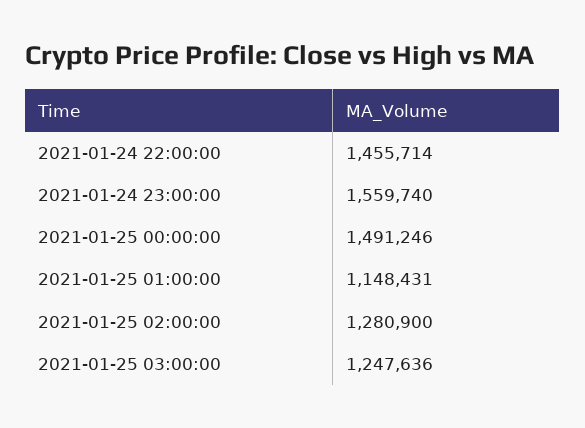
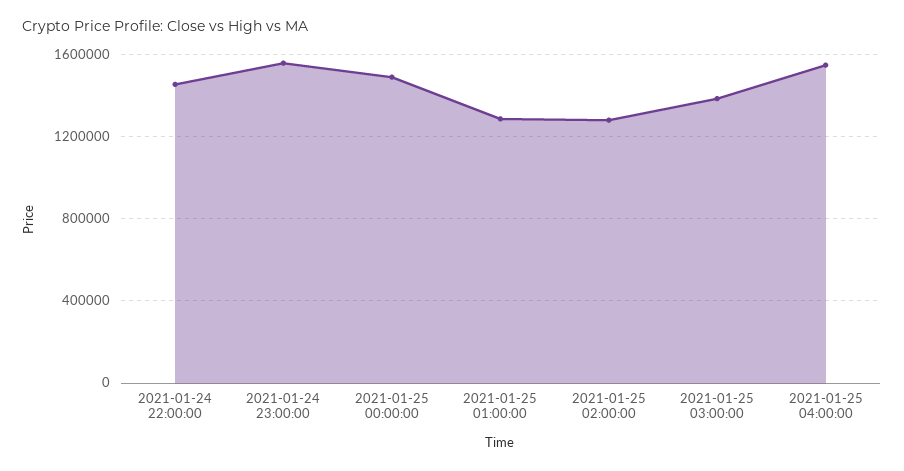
2021-01-25 01:00:00: 1148431 -> 1300000
2021-01-25 03:00:00: 1247636 -> 1400000
2021-01-25 04:00:00: none -> 1550000

